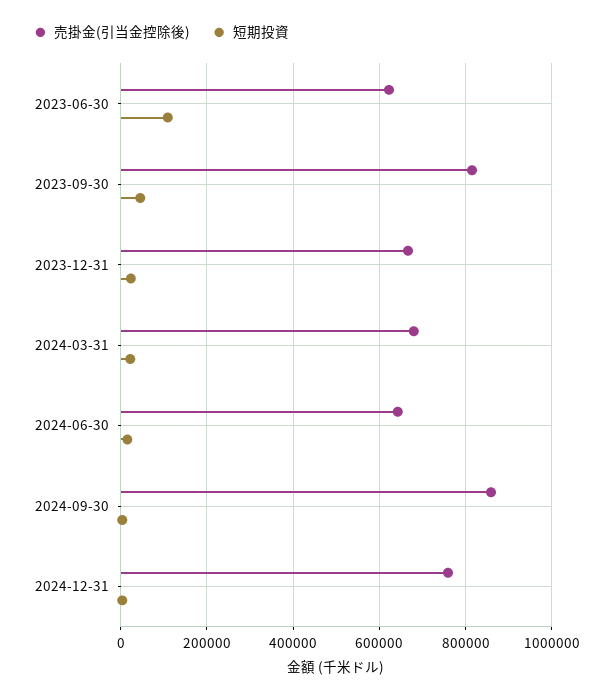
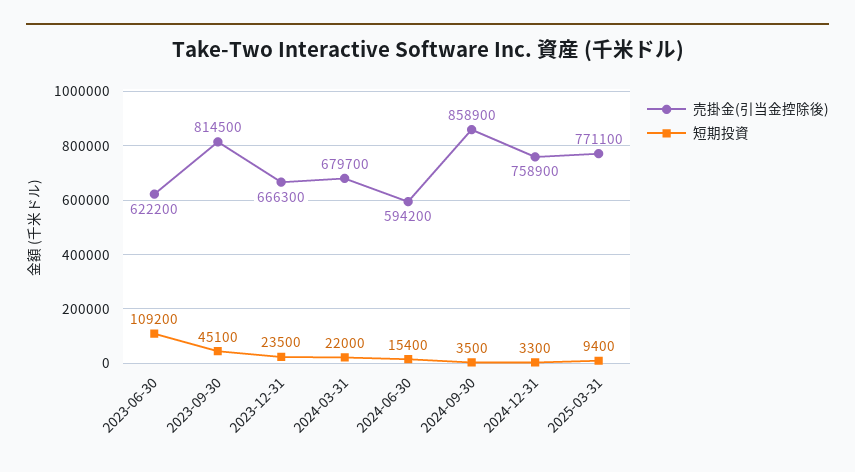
売掛金(引当金控除後), 2024-06-30: 640000 -> 594200
売掛金(引当金控除後), 2025-03-31: none -> 771100
短期投資, 2025-03-31: none -> 9400

